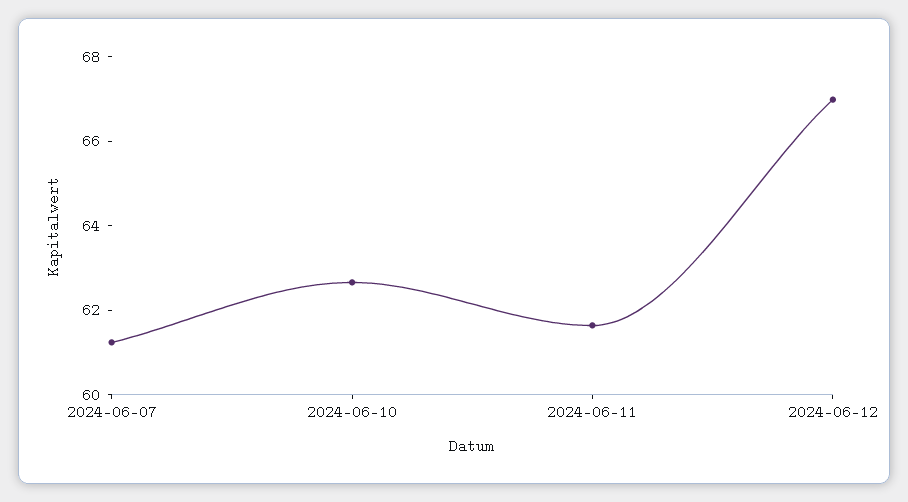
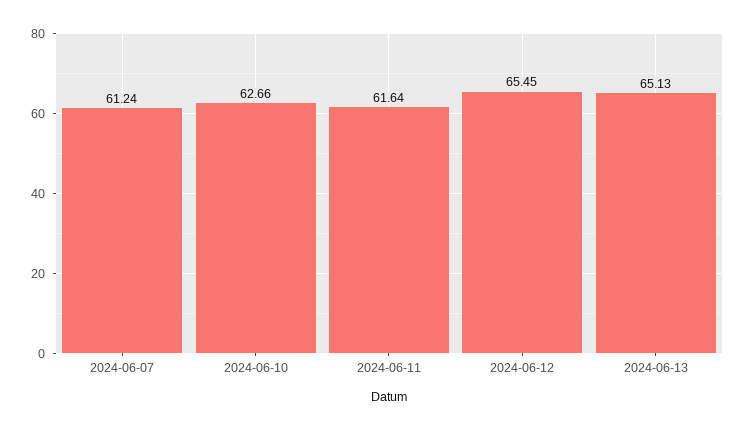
2024-06-12: 67 -> 65.45
2024-06-13: none -> 65.13

